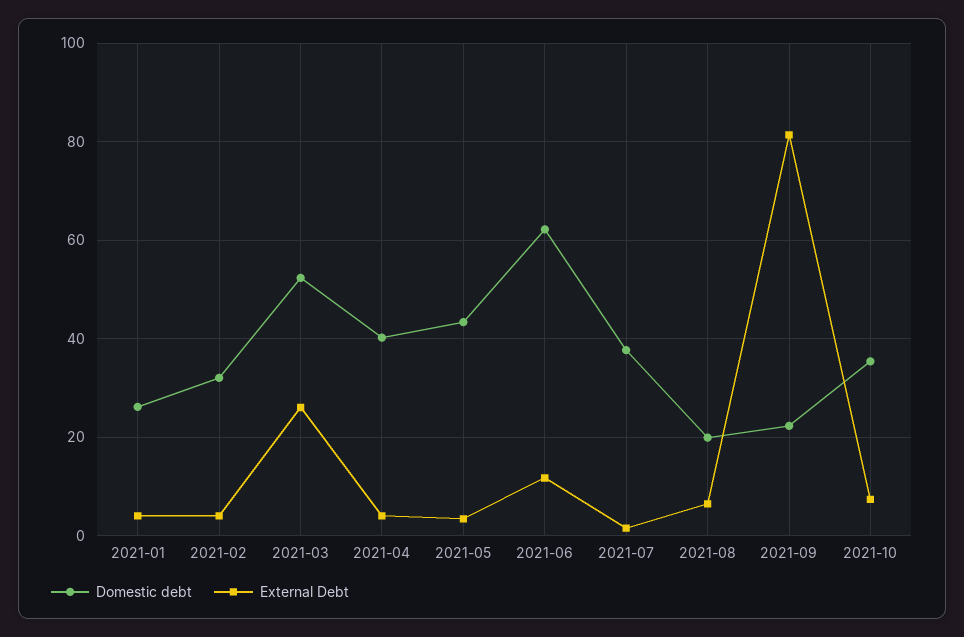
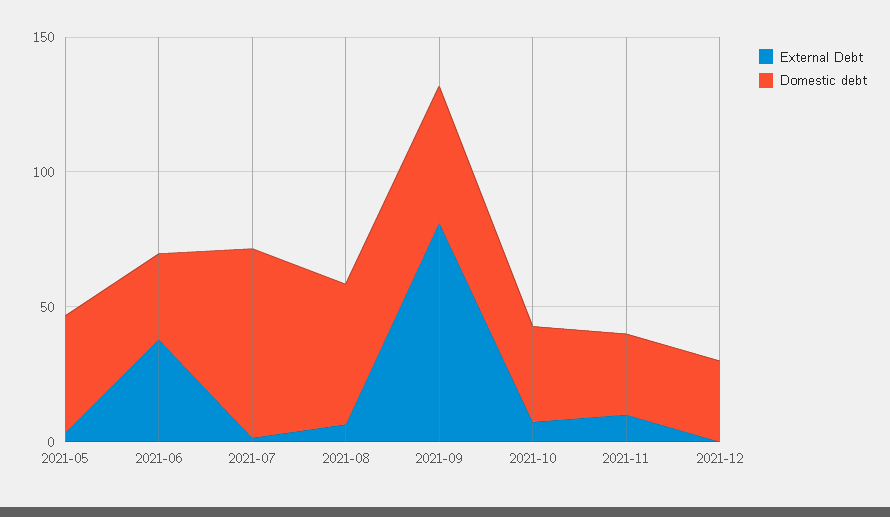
Domestic debt, 2021-01: 26 -> none
External Debt, 2021-01: 4 -> none
Domestic debt, 2021-02: 32 -> none
External Debt, 2021-02: 4 -> none
Domestic debt, 2021-03: 52 -> none
External Debt, 2021-03: 26 -> none
Domestic debt, 2021-04: 40 -> none
External Debt, 2021-04: 4 -> none
Domestic debt, 2021-06: 62 -> 30
External Debt, 2021-06: 12 -> 40
Domestic debt, 2021-07: 38 -> 70
Domestic debt, 2021-08: 20 -> 50
Domestic debt, 2021-09: 22 -> 50
External Debt, 2021-11: none -> 10
Domestic debt, 2021-11: none -> 30
External Debt, 2021-12: none -> 0
Domestic debt, 2021-12: none -> 30

